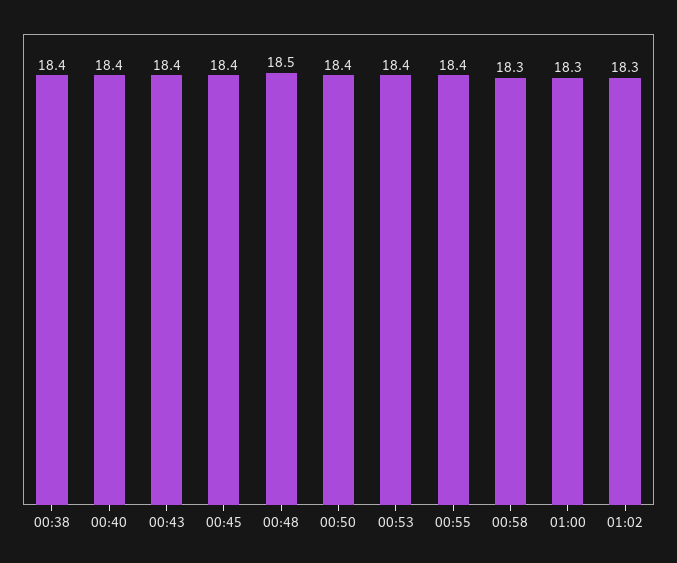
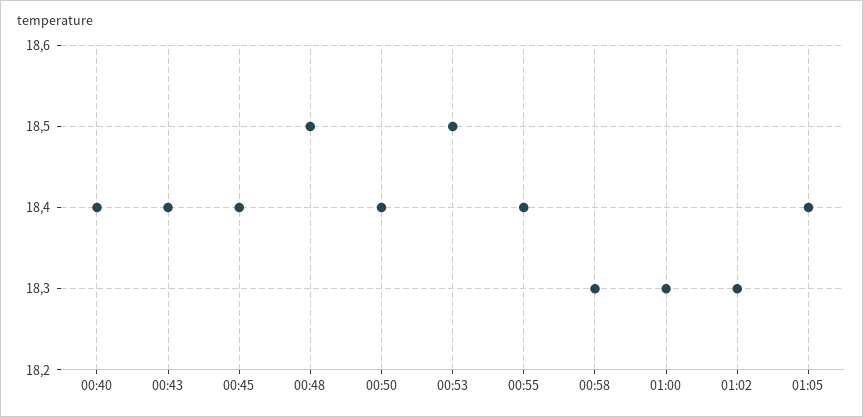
00:38: 18.4 -> none
00:53: 18.4 -> 18.5
01:05: none -> 18.4

